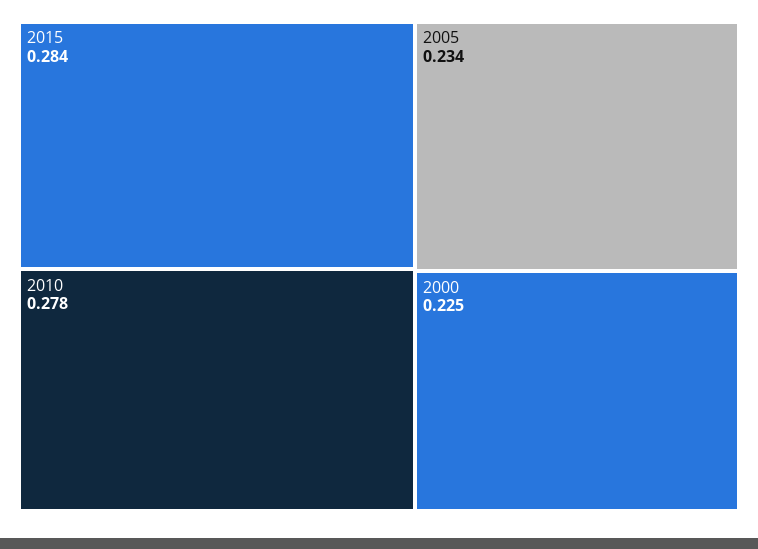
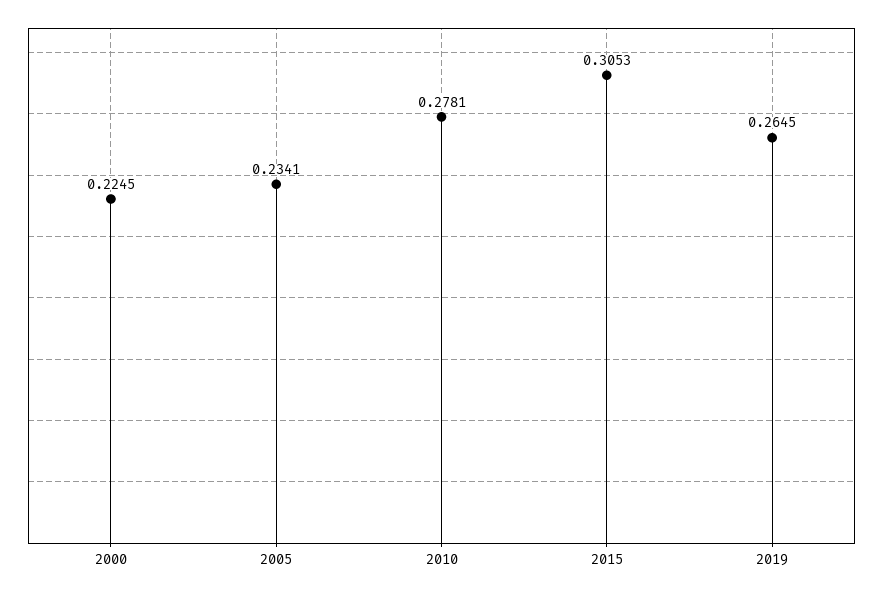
2015: 0.284 -> 0.3053
2019: none -> 0.2645

